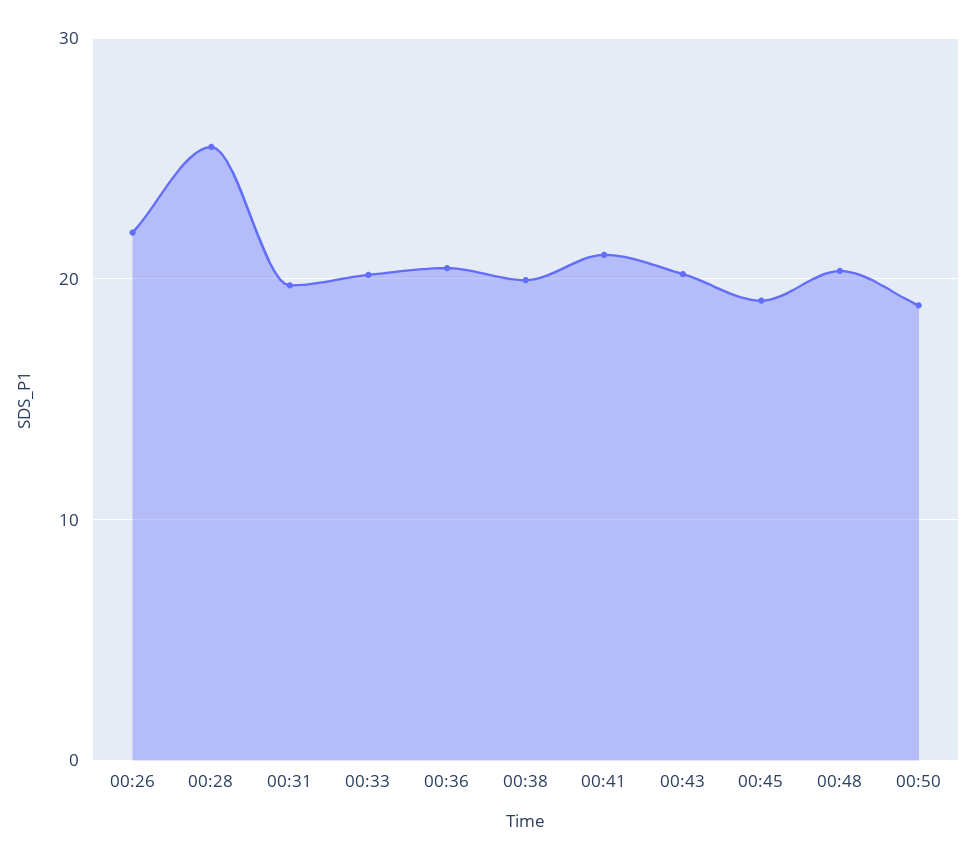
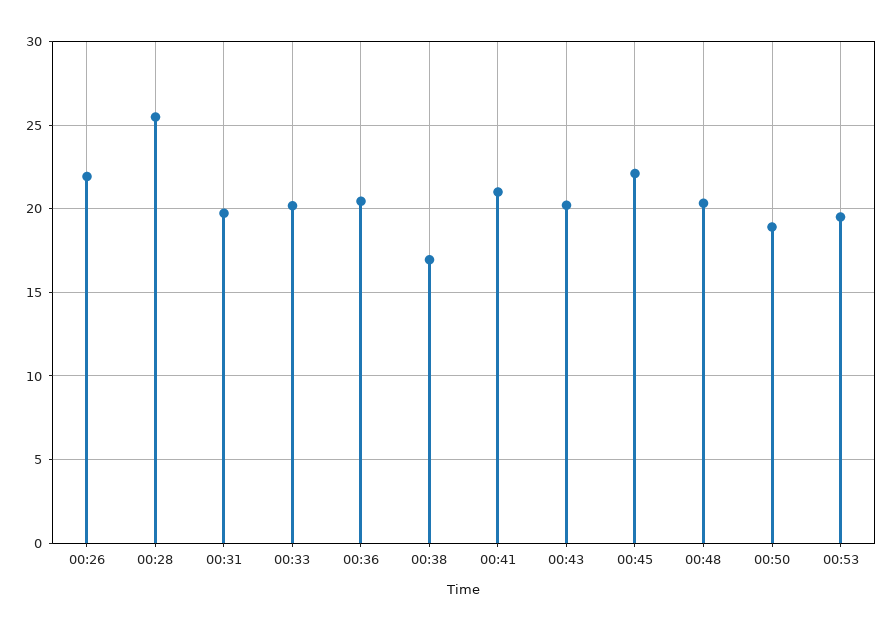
00:38: 20 -> 17
00:45: 19 -> 22
00:53: none -> 19.5

